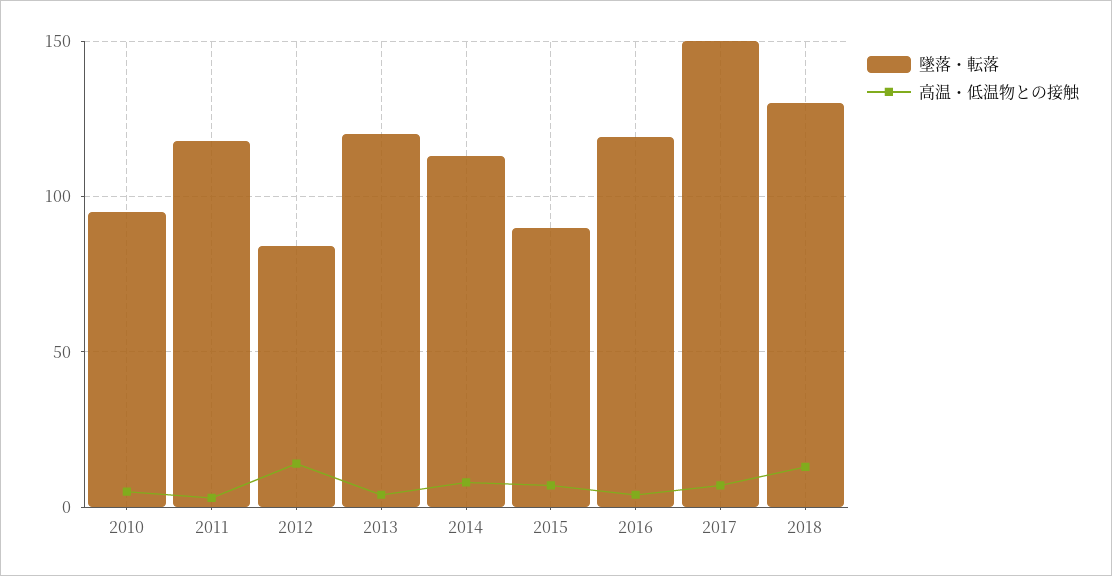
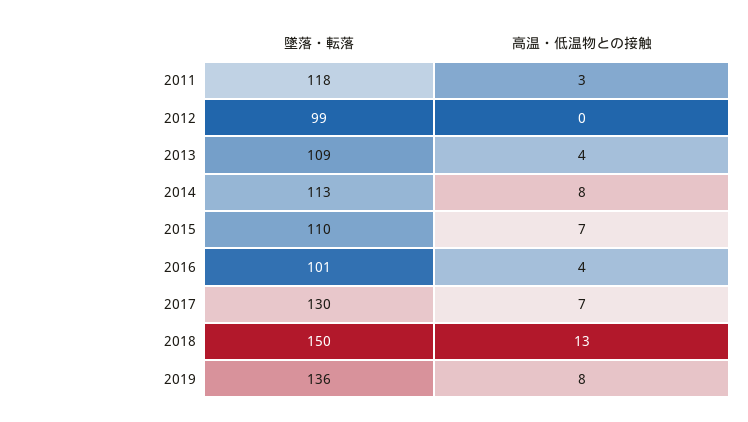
墜落・転落, 2010: 95 -> none
高温・低温物との接触, 2010: 5 -> none
墜落・転落, 2012: 85 -> 99
高温・低温物との接触, 2012: 15 -> 0
墜落・転落, 2013: 120 -> 109
墜落・転落, 2015: 90 -> 110
墜落・転落, 2016: 120 -> 101
墜落・転落, 2017: 150 -> 130
墜落・転落, 2018: 130 -> 150
墜落・転落, 2019: none -> 136
高温・低温物との接触, 2019: none -> 8

